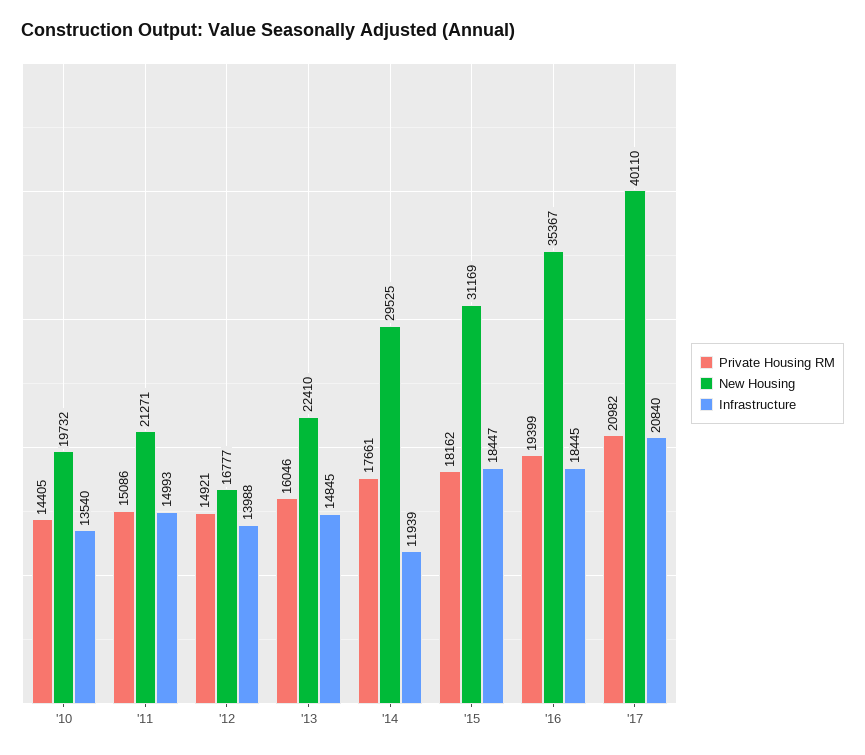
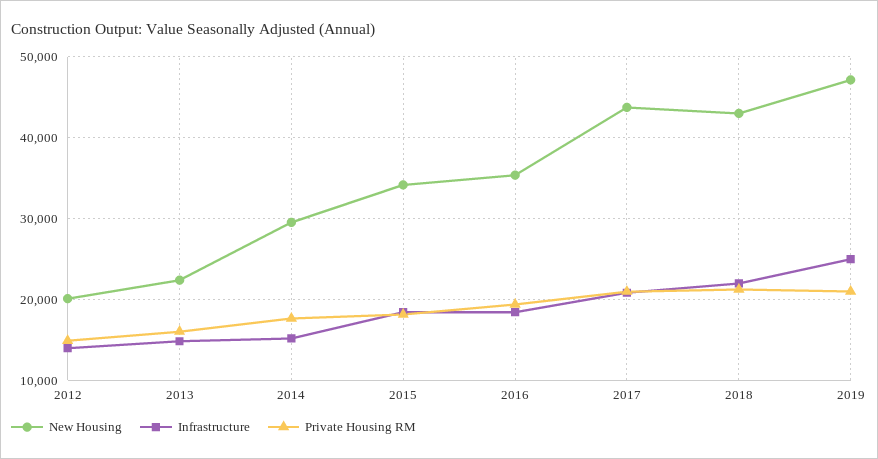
Private Housing RM, '10: 14405 -> none
New Housing, '10: 19732 -> none
Infrastructure, '10: 13540 -> none
Private Housing RM, '11: 15086 -> none
New Housing, '11: 21271 -> none
Infrastructure, '11: 14993 -> none
New Housing, '12: 16777 -> 20000
Infrastructure, '14: 11939 -> 15000
New Housing, '15: 31169 -> 34000
New Housing, '17: 40110 -> 44000
New Housing, 2018: none -> 43000
Infrastructure, 2018: none -> 22000
Private Housing RM, 2018: none -> 21000
New Housing, 2019: none -> 47000
Infrastructure, 2019: none -> 25000
Private Housing RM, 2019: none -> 21000

